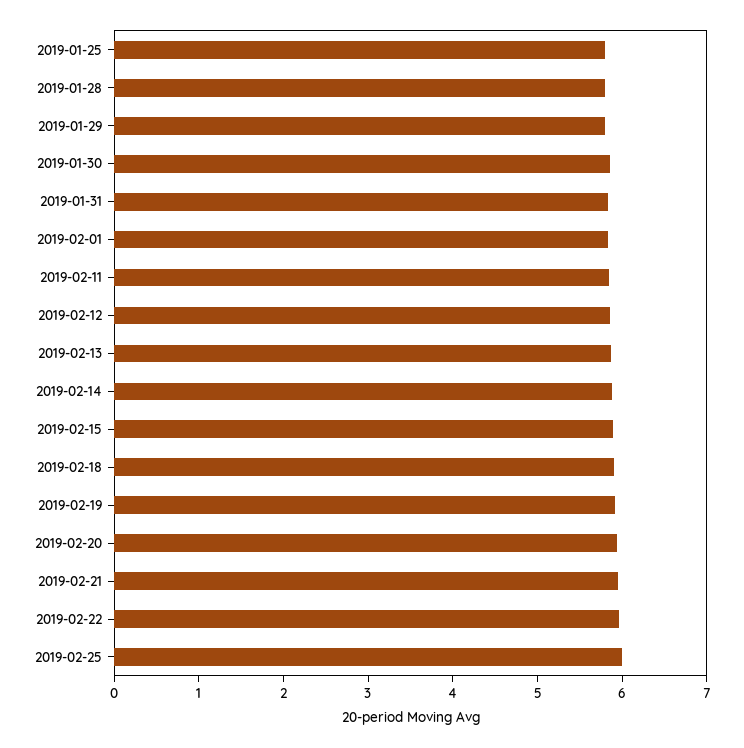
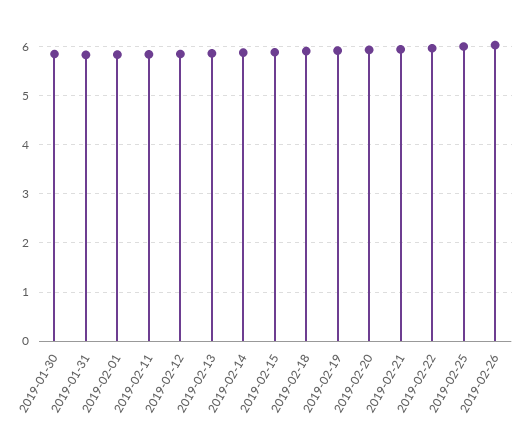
2019-01-25: 5.8 -> none
2019-01-28: 5.8 -> none
2019-01-29: 5.8 -> none
2019-02-26: none -> 6

